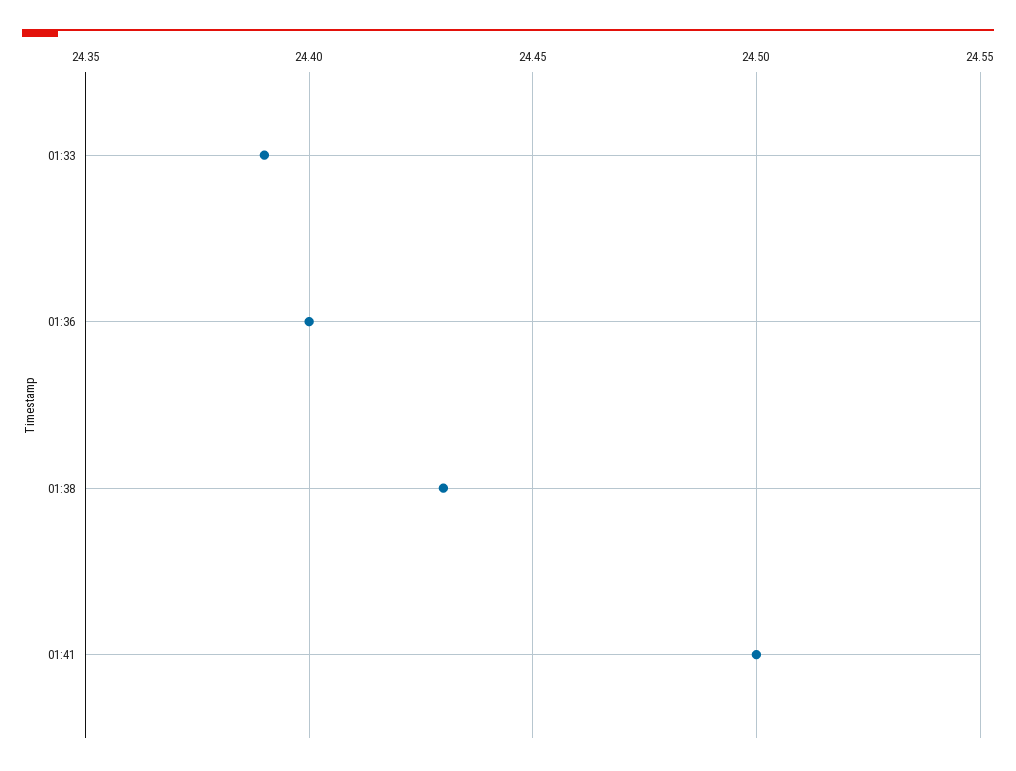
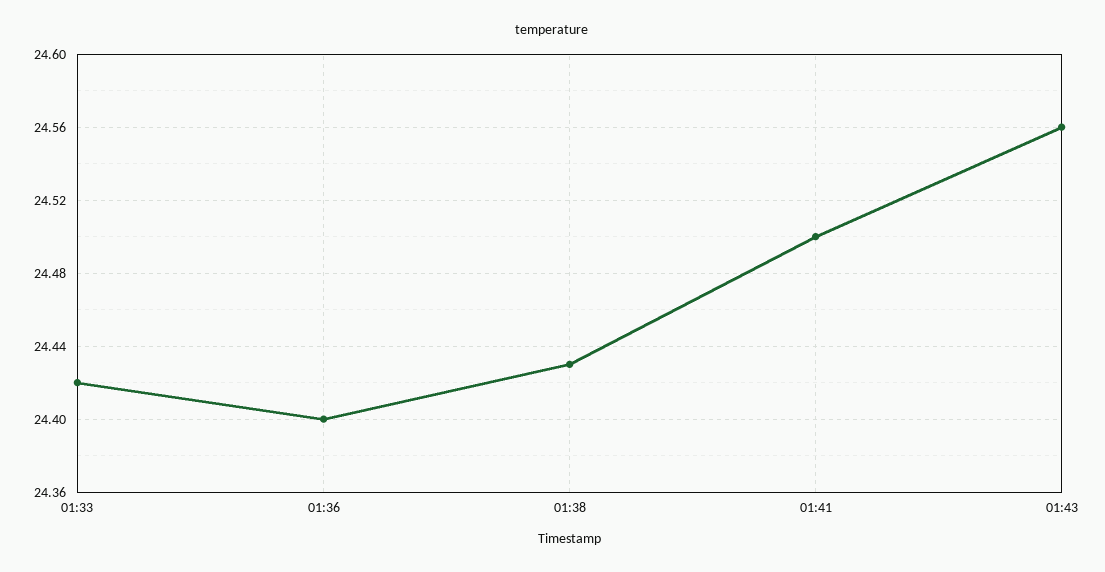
01:33: 24.39 -> 24.42
01:43: none -> 24.56

